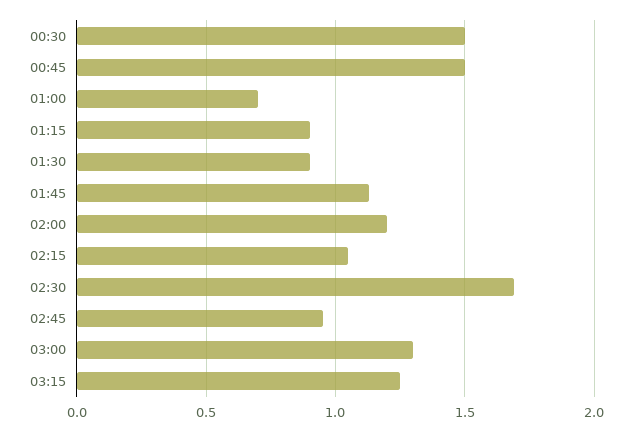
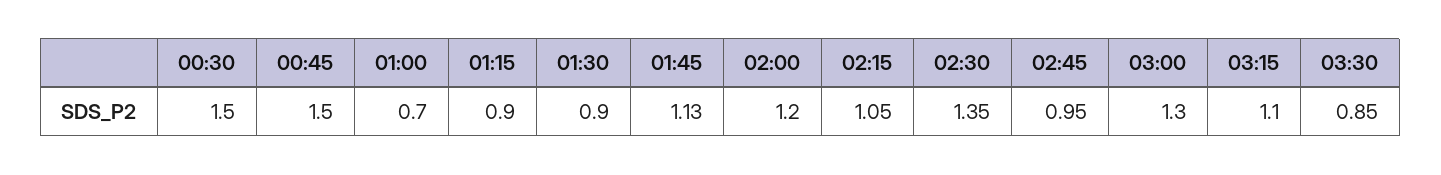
02:30: 1.7 -> 1.35
03:15: 1.25 -> 1.1
03:30: none -> 0.85

